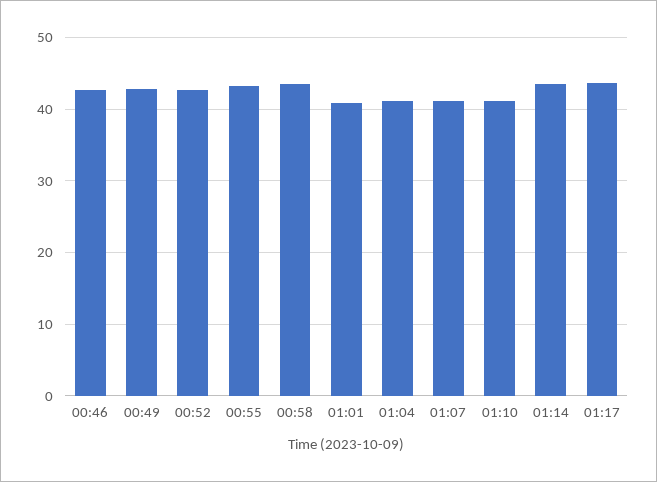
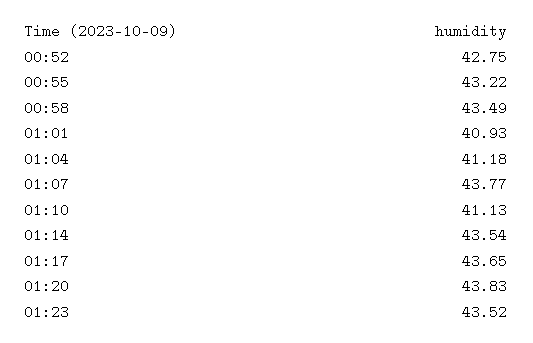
00:46: 43 -> none
00:49: 43 -> none
01:07: 41 -> 43.77
01:20: none -> 43.83
01:23: none -> 43.52

